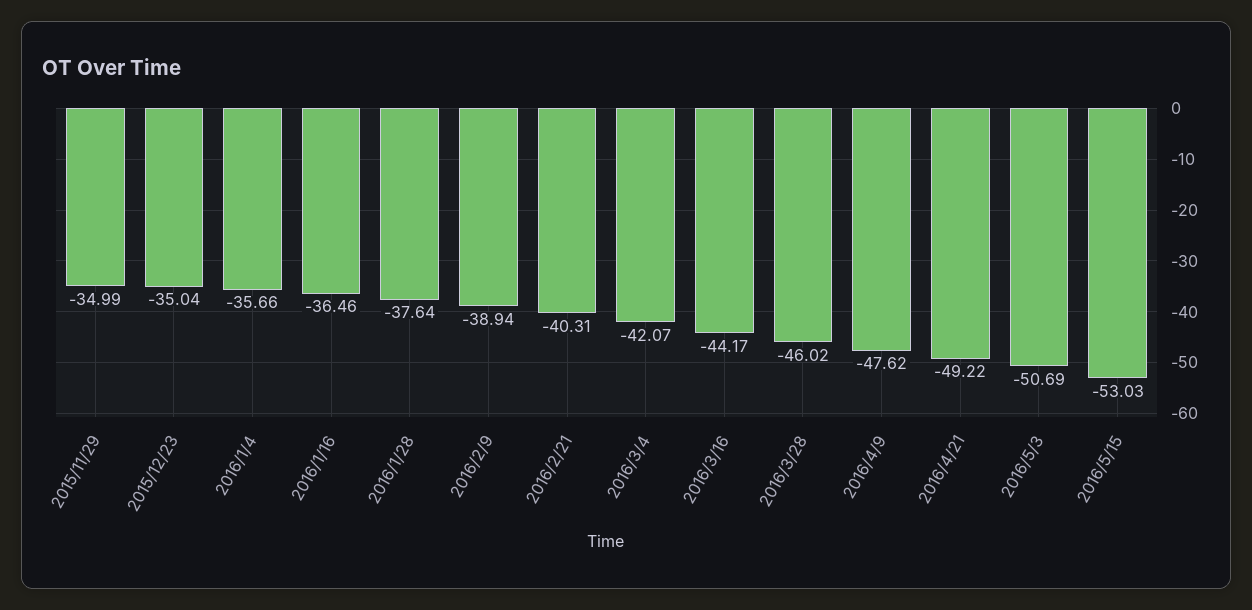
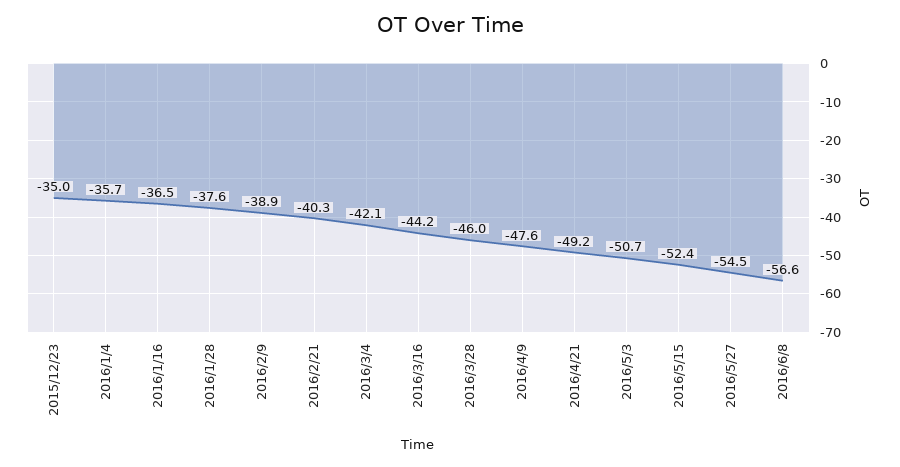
2015/11/29: -34.99 -> none
2016/5/15: -53.03 -> -52.4
2016/5/27: none -> -54.5
2016/6/8: none -> -56.6

